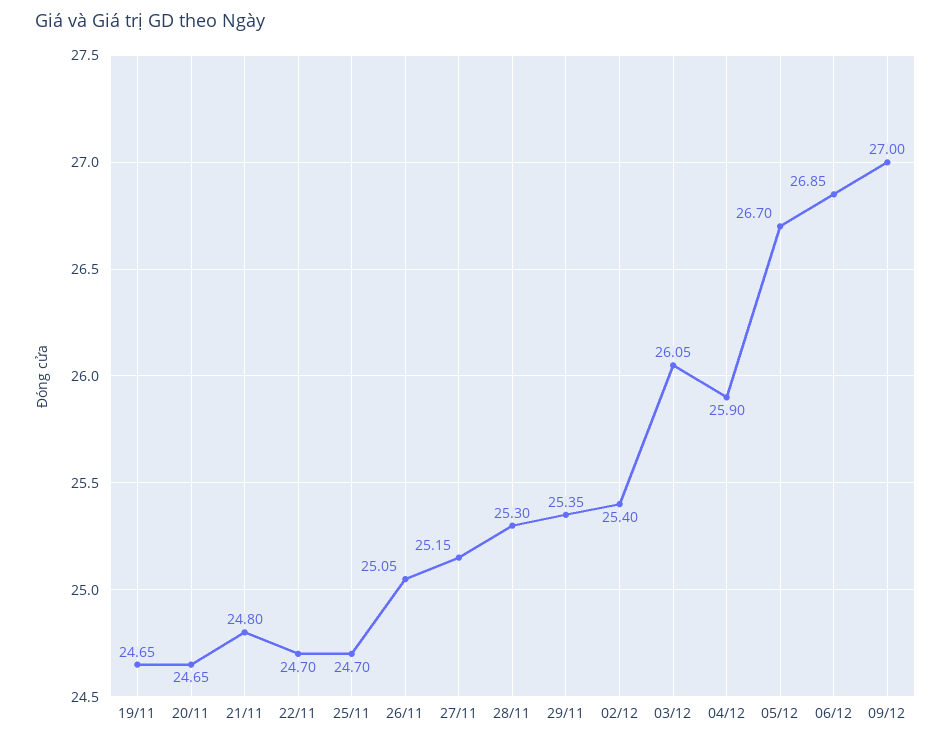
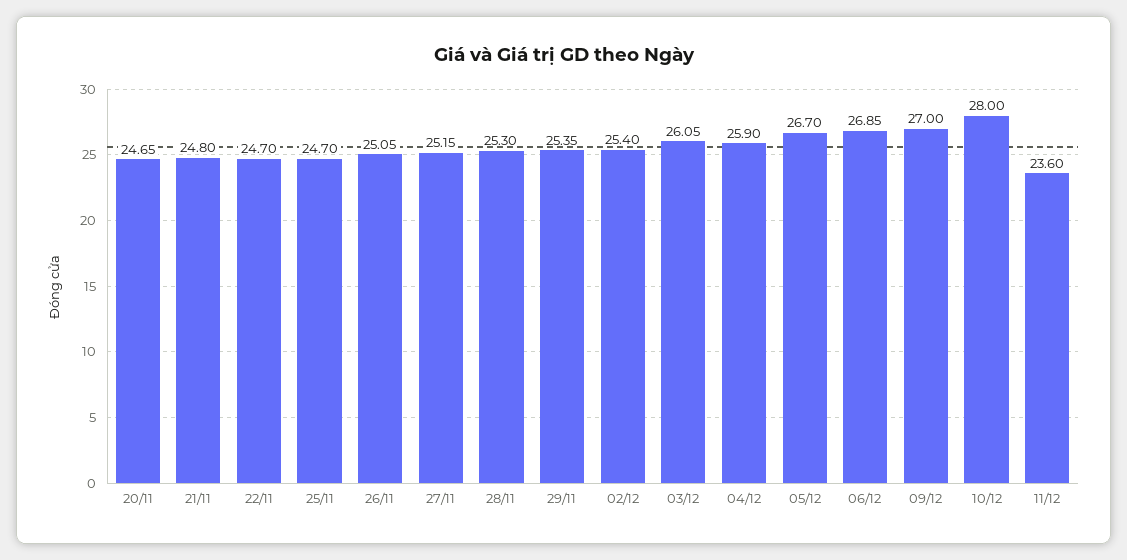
19/11: 24.65 -> none
10/12: none -> 28
11/12: none -> 23.6

